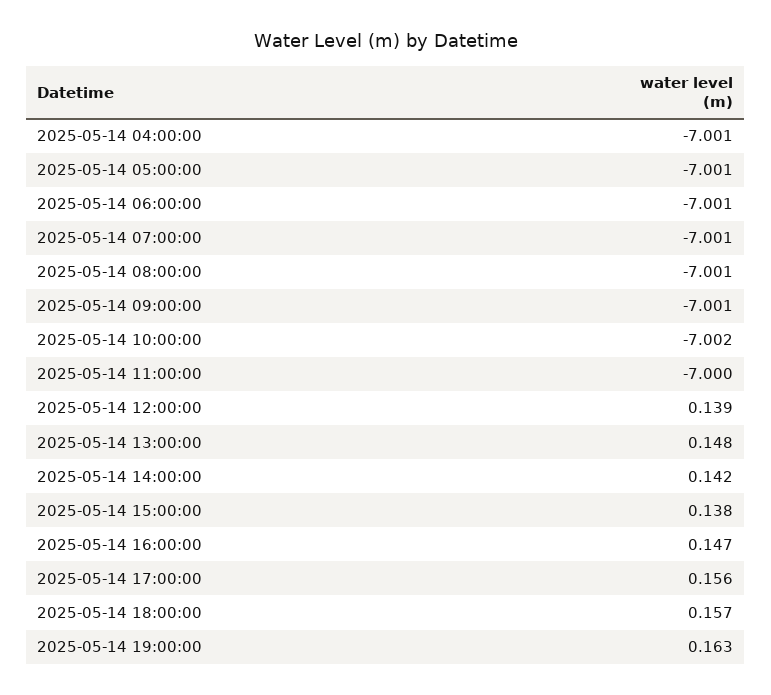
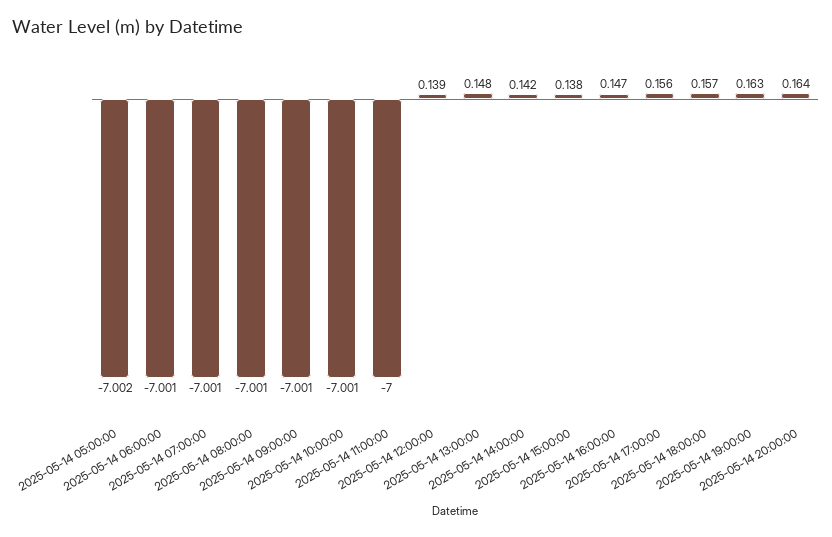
2025-05-14 04:00:00: -7.001 -> none
2025-05-14 05:00:00: -7.001 -> -7.002
2025-05-14 10:00:00: -7.002 -> -7.001
2025-05-14 20:00:00: none -> 0.164

